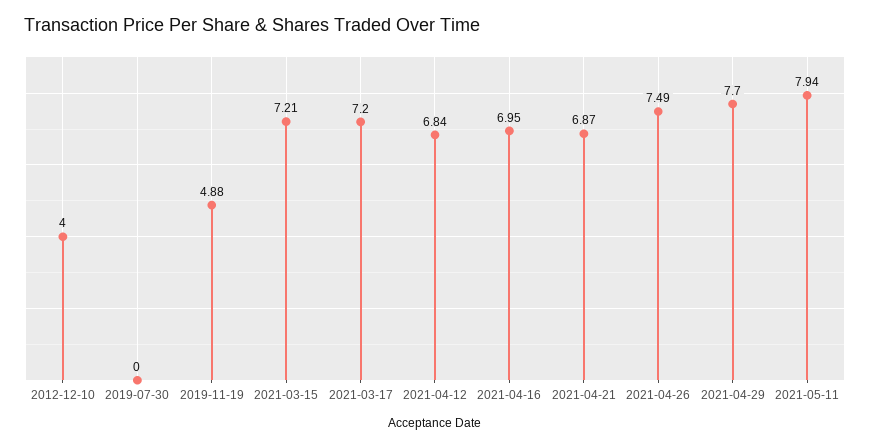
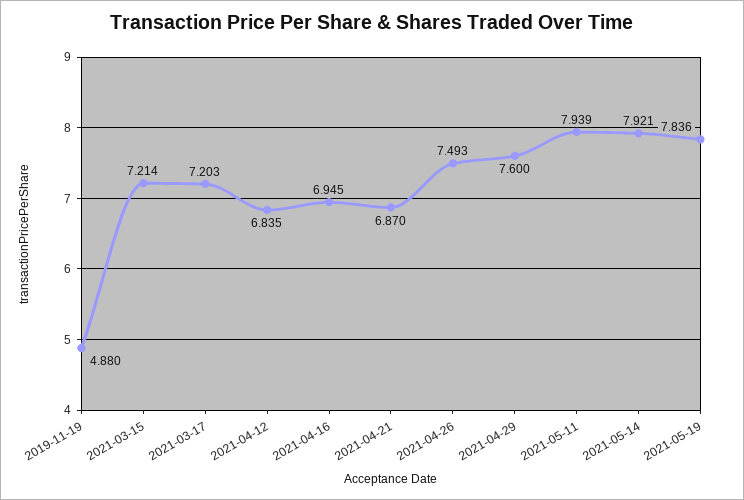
2012-12-10: 4 -> none
2019-07-30: 0 -> none
2021-04-29: 7.7 -> 7.6
2021-05-14: none -> 7.921
2021-05-19: none -> 7.836

